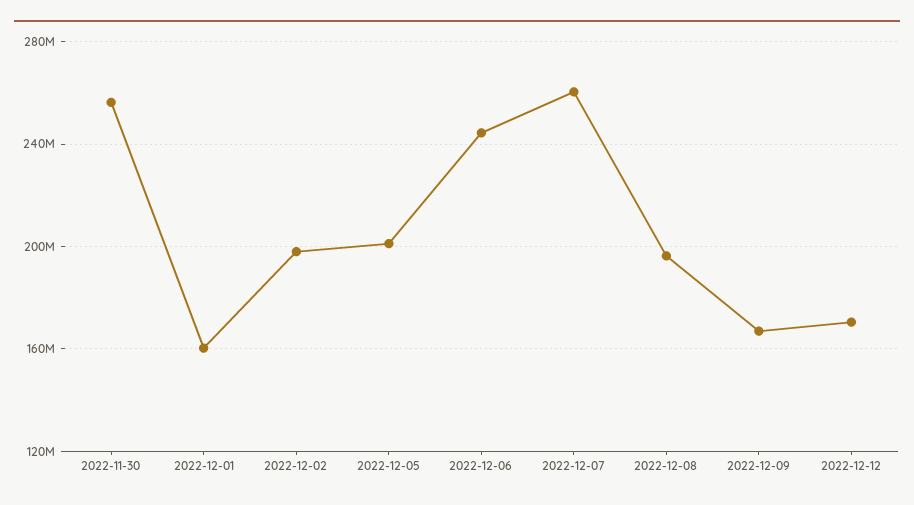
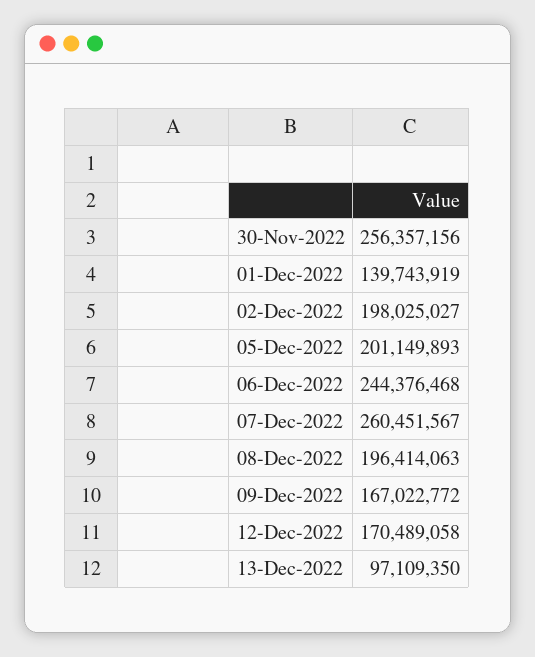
2022-12-01: 160000000 -> 139743919
13-Dec-2022: none -> 97109350

